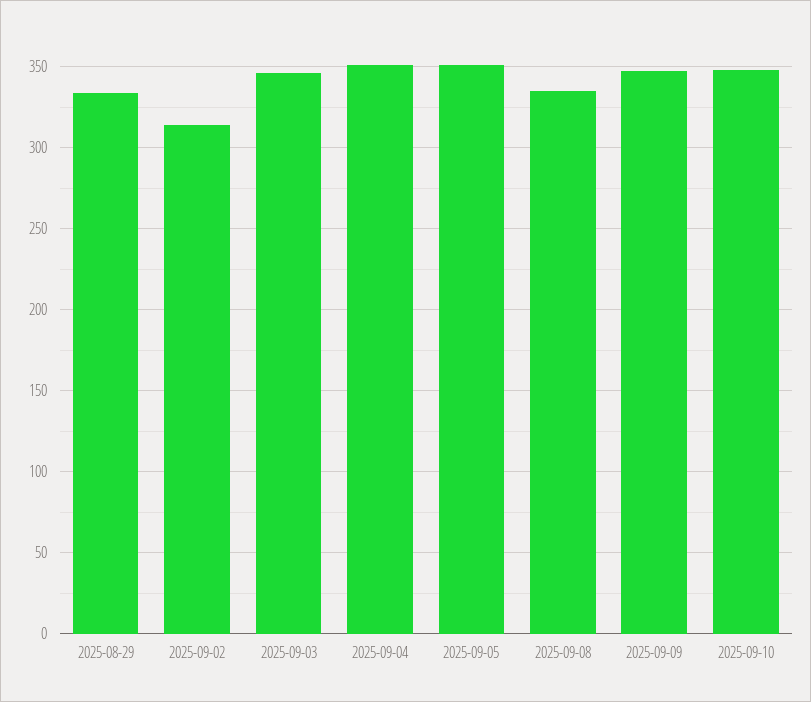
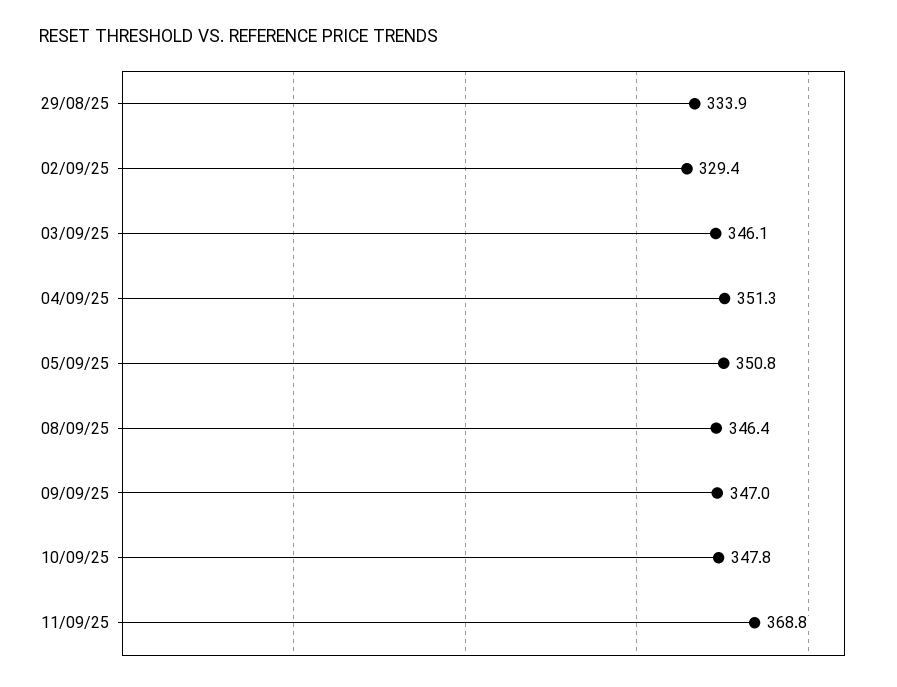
2025-09-02: 315 -> 329.4
2025-09-08: 335 -> 346.4
11/09/25: none -> 368.8

